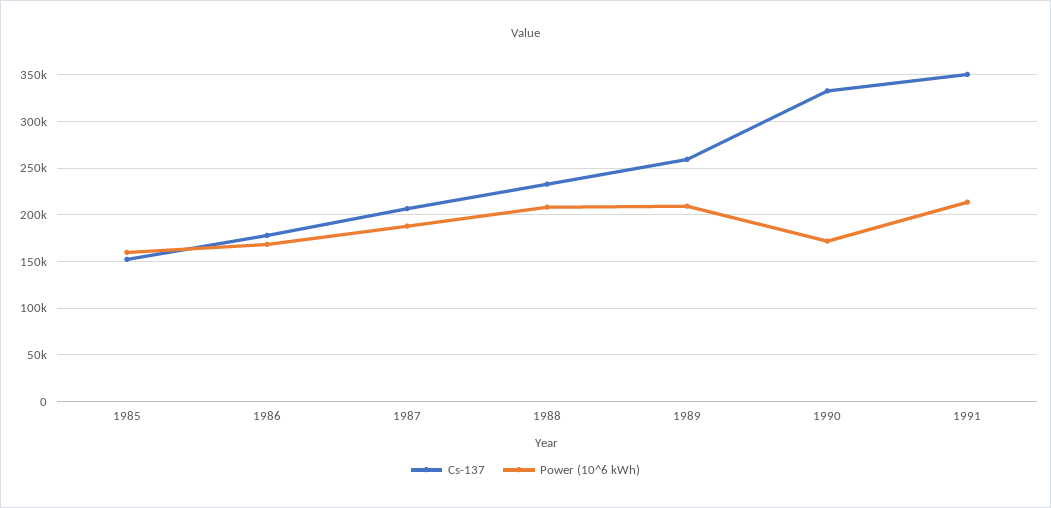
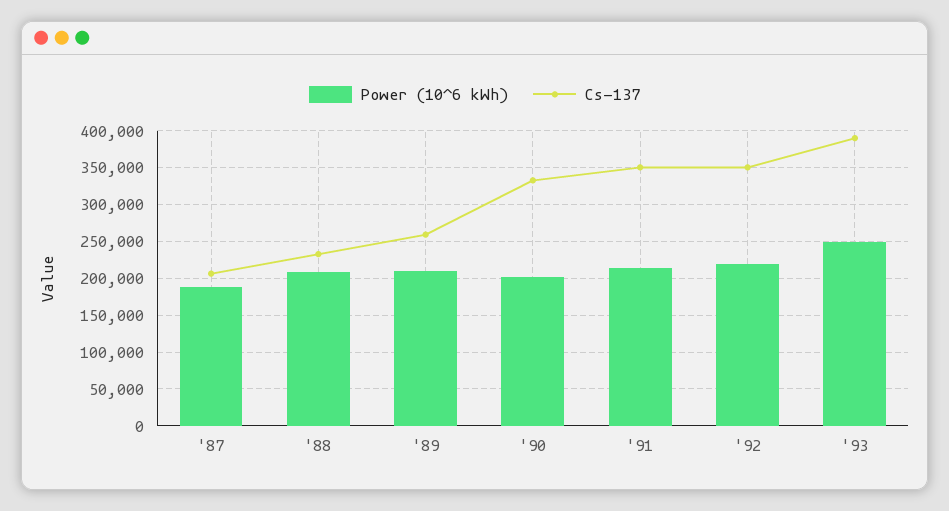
Cs-137, 1985: 150000 -> none
Power (10^6 kWh), 1985: 160000 -> none
Cs-137, 1986: 180000 -> none
Power (10^6 kWh), 1986: 170000 -> none
Power (10^6 kWh), 1990: 170000 -> 200000
Power (10^6 kWh), '92: none -> 220000
Cs-137, '92: none -> 350000
Power (10^6 kWh), '93: none -> 250000
Cs-137, '93: none -> 390000

